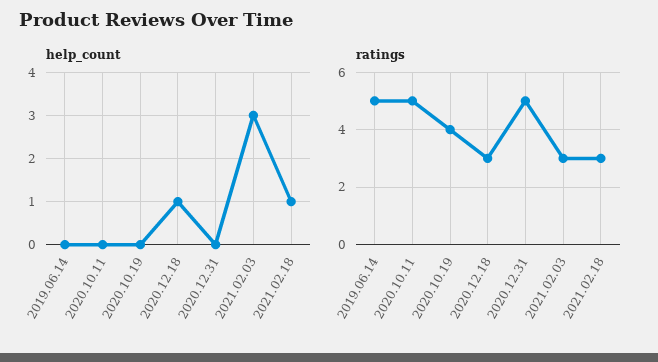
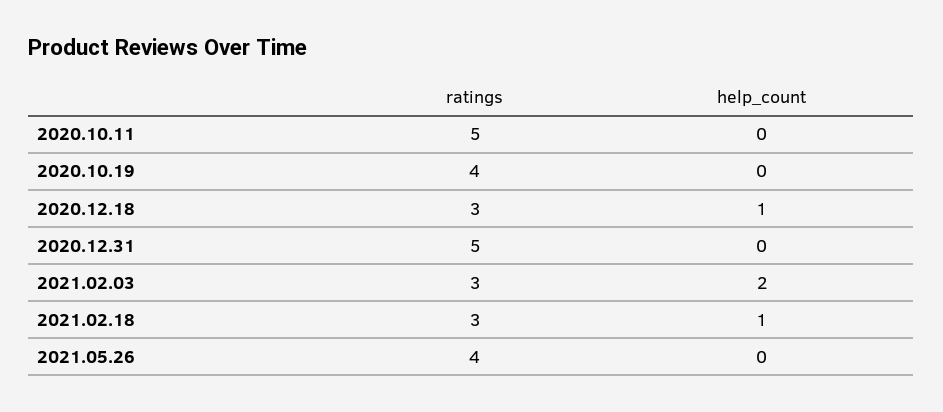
help_count, 2019.06.14: 0 -> none
help_count, 2021.02.03: 3 -> 2
ratings, 2019.06.14: 5 -> none
ratings, 2021.05.26: none -> 4
help_count, 2021.05.26: none -> 0

